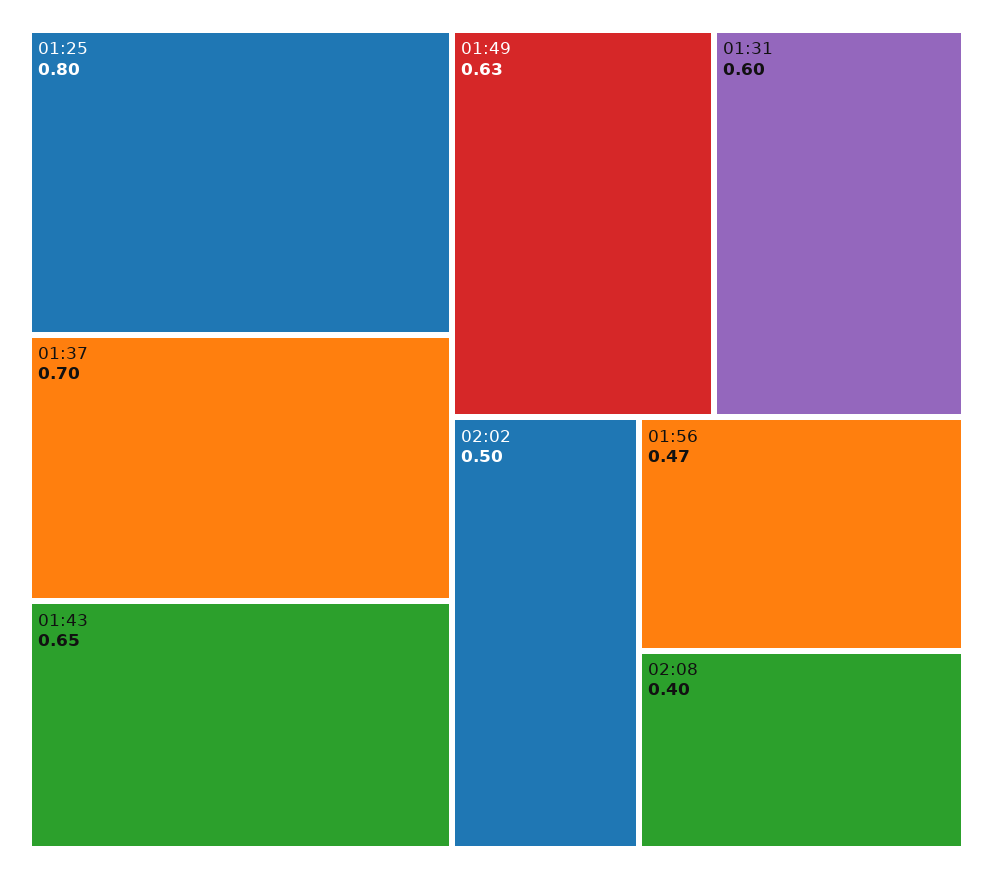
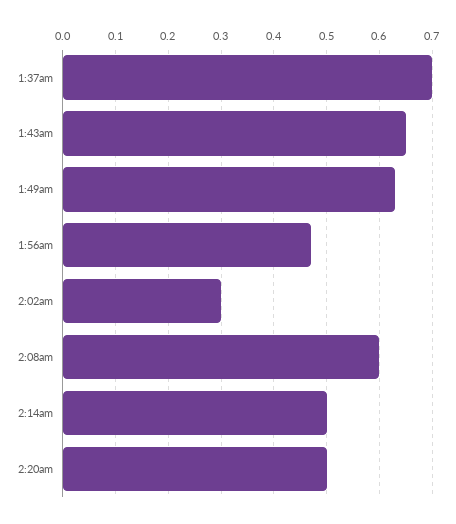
01:25: 0.8 -> none
01:31: 0.6 -> none
02:02: 0.5 -> 0.3
02:08: 0.4 -> 0.6
2:14am: none -> 0.5
2:20am: none -> 0.5

